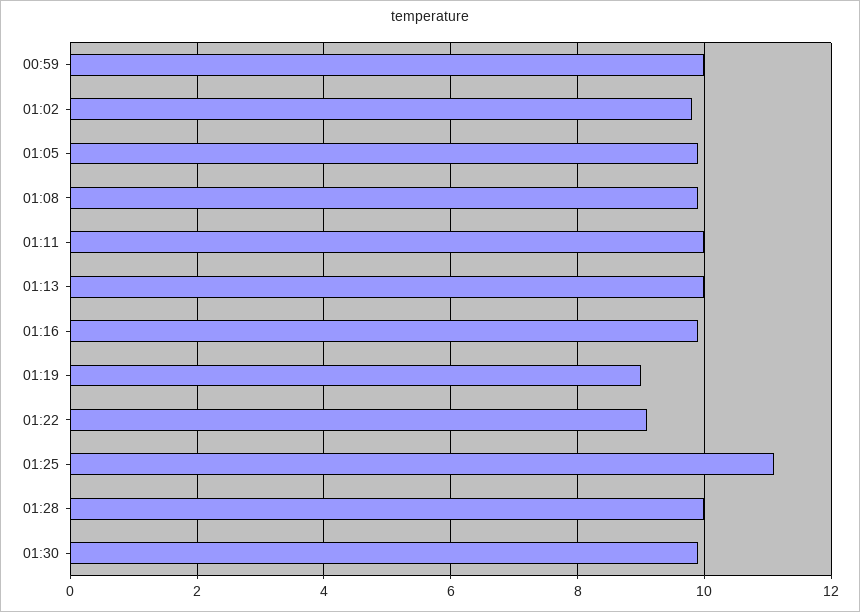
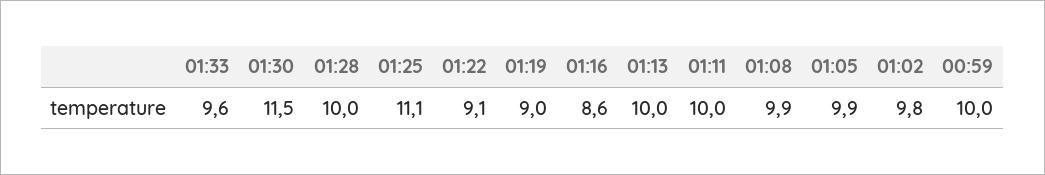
01:16: 10 -> 8.6
01:30: 10 -> 11.5
01:33: none -> 9.6

